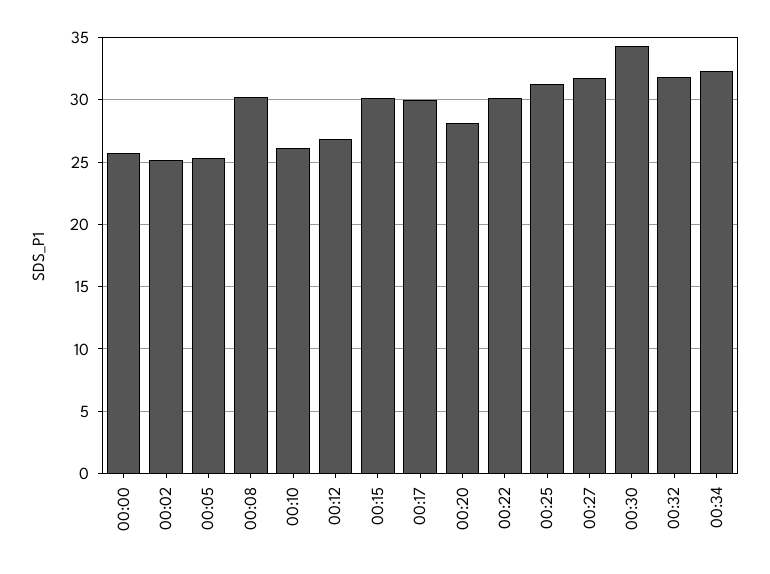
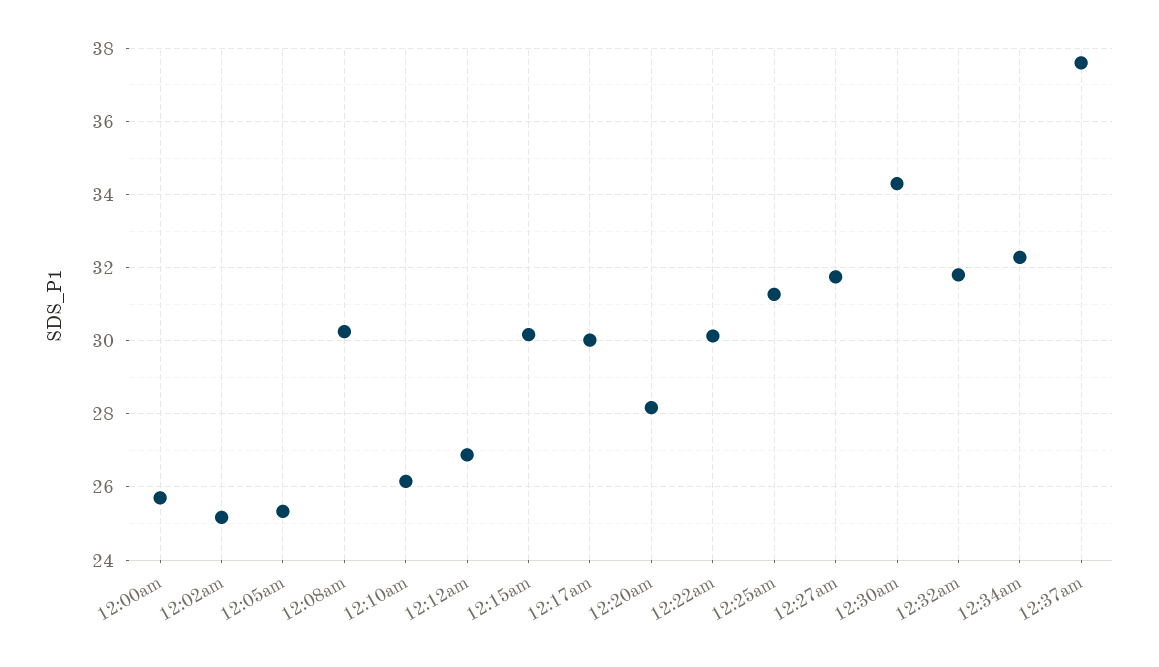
12:37am: none -> 37.6

